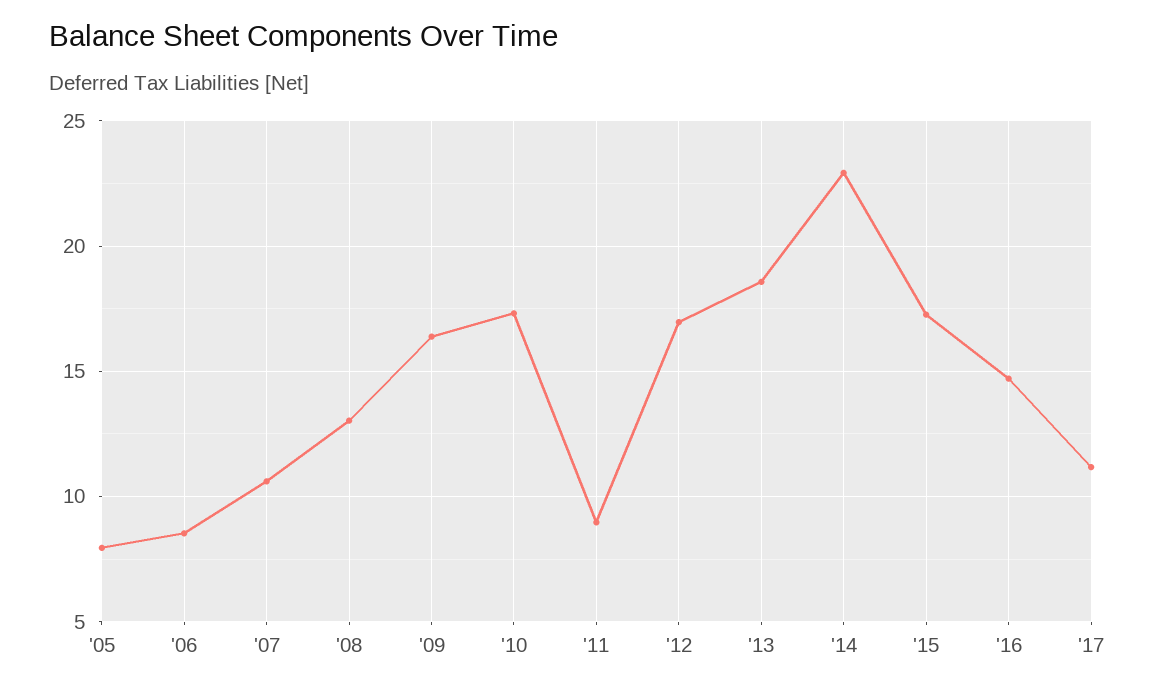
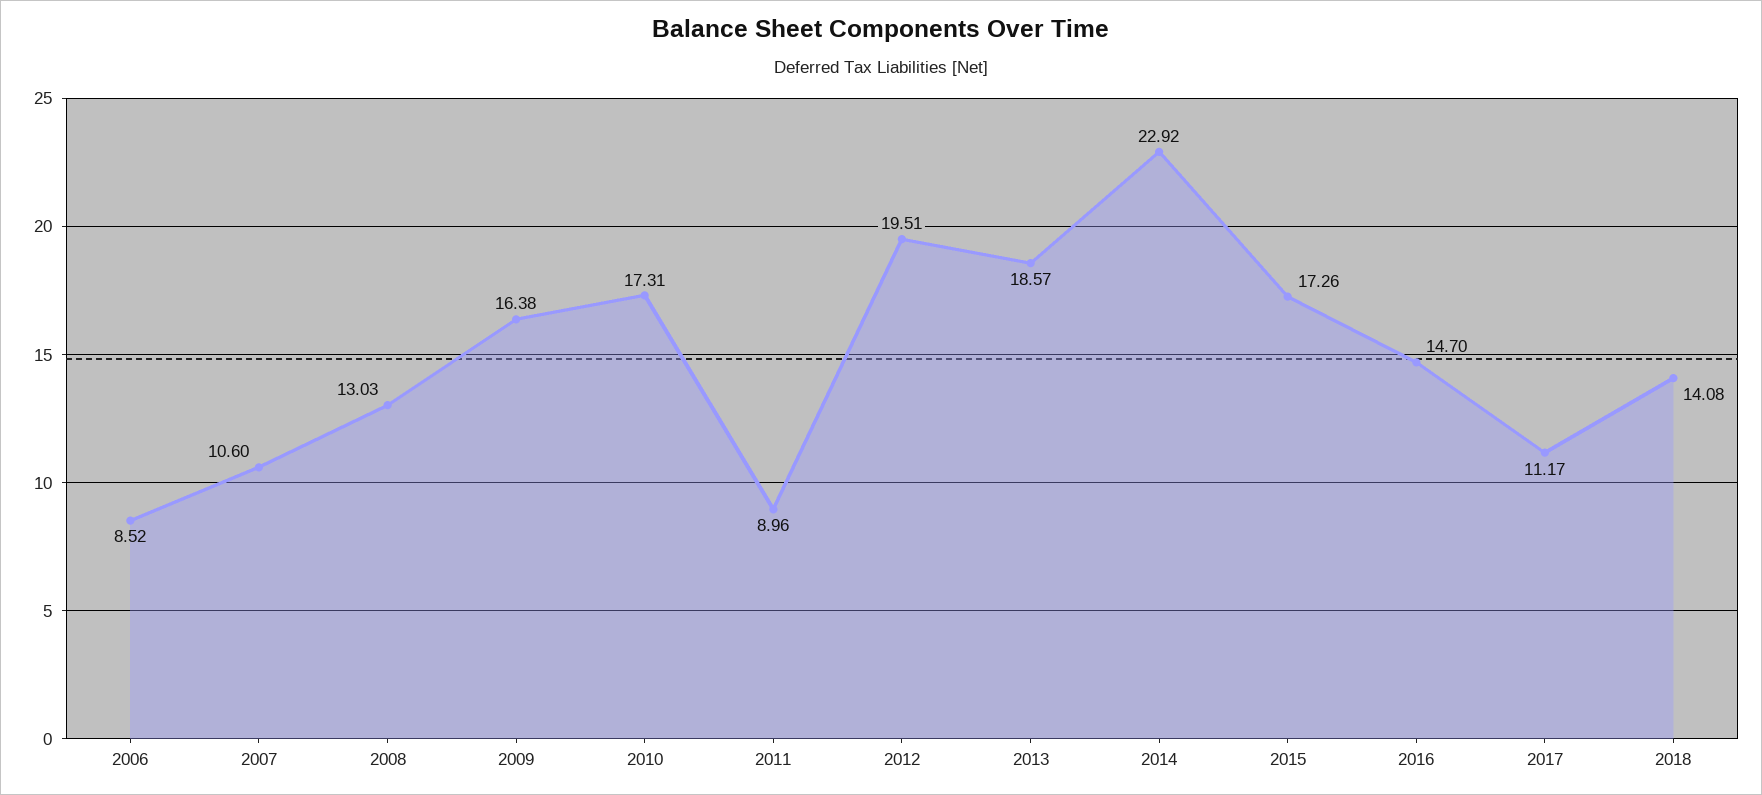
'05: 8 -> none
'12: 17 -> 19.51
2018: none -> 14.08

